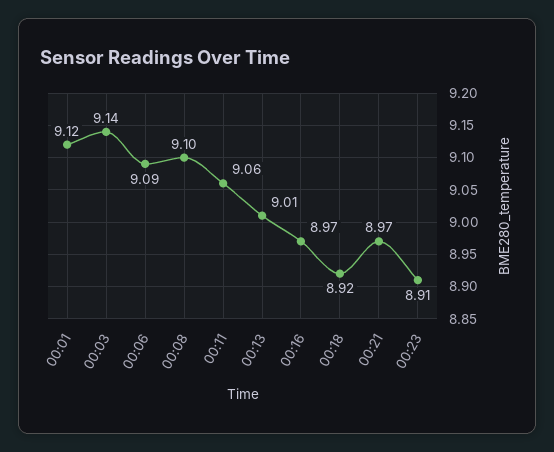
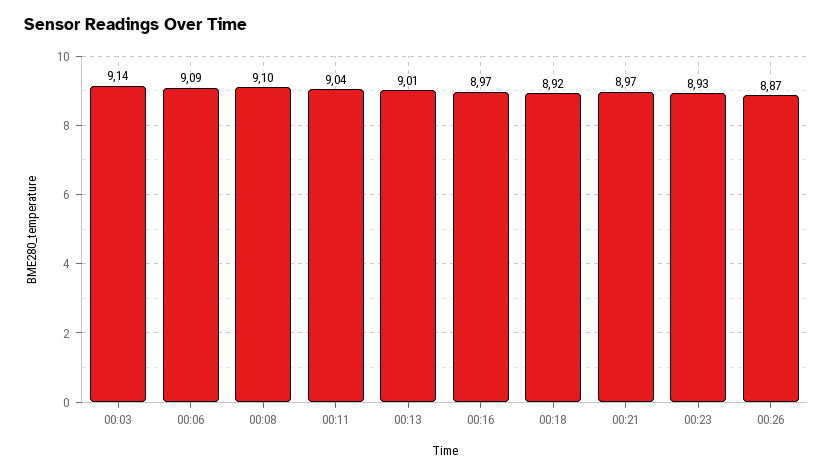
00:01: 9.12 -> none
00:11: 9.06 -> 9.04
00:23: 8.91 -> 8.93
00:26: none -> 8.87

